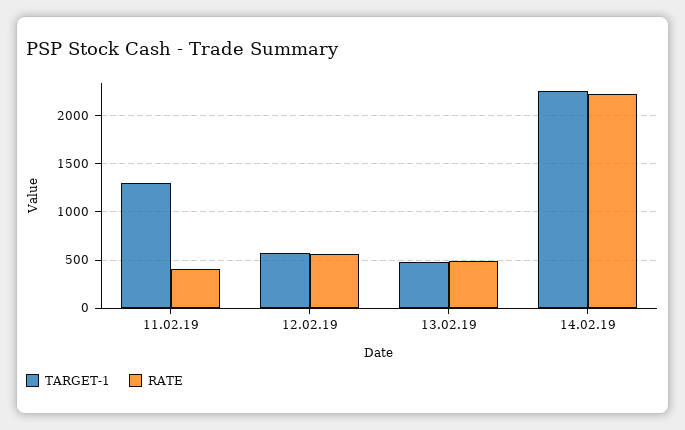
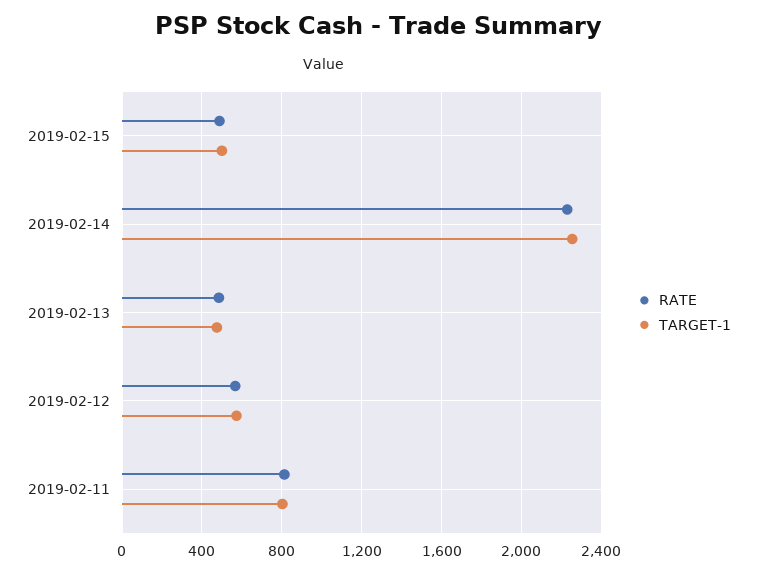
TARGET-1, 11.02.19: 1300 -> 800
RATE, 11.02.19: 400 -> 800
RATE, 2019-02-15: none -> 500
TARGET-1, 2019-02-15: none -> 500

